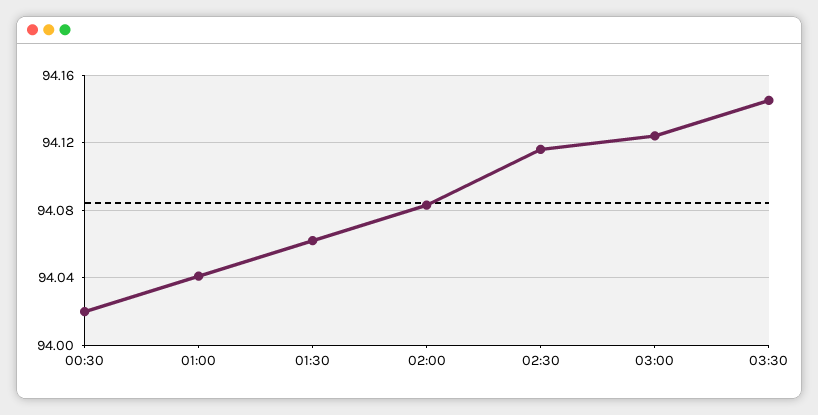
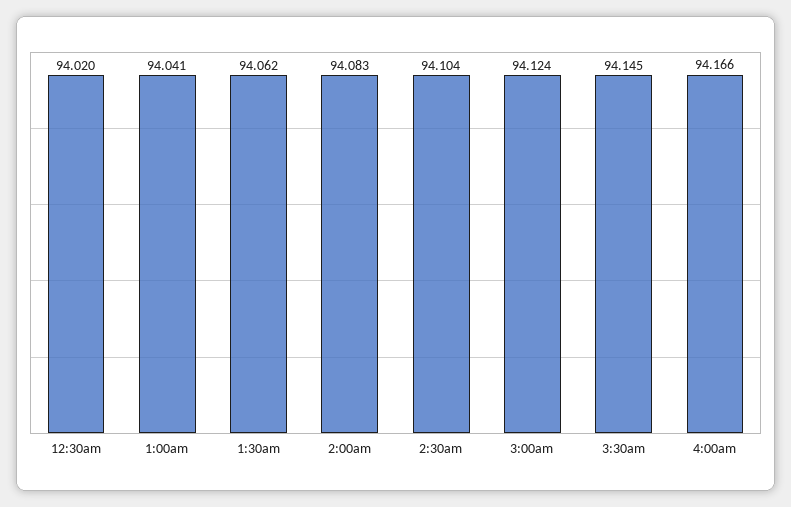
02:30: 94.115 -> 94.104
4:00am: none -> 94.166

